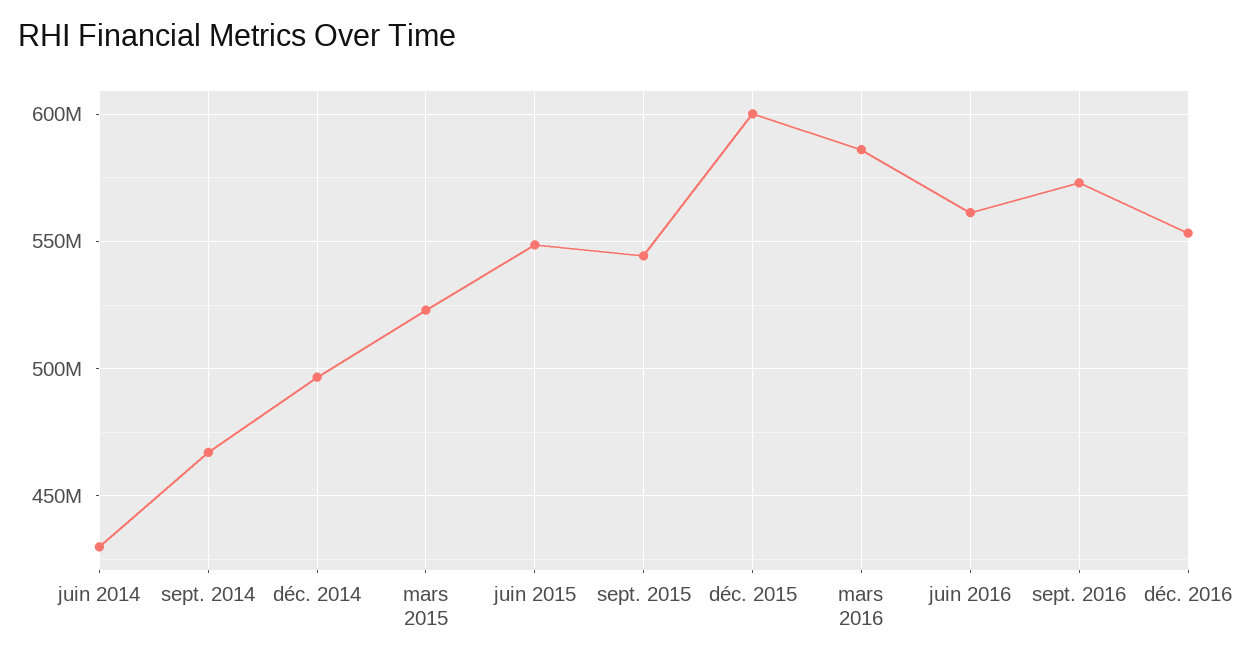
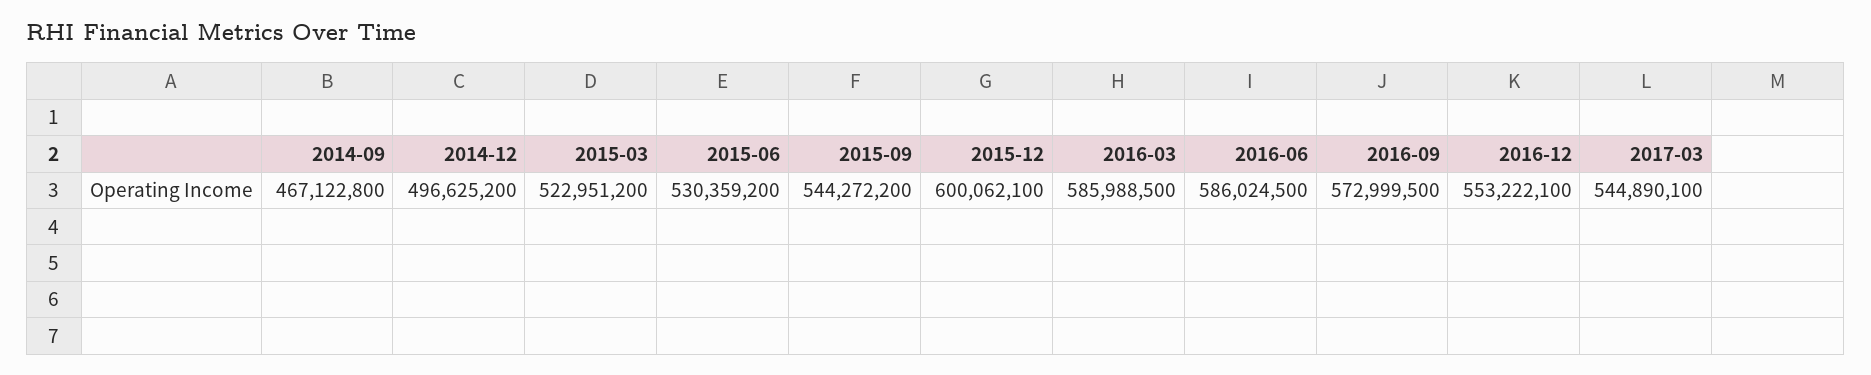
juin 2014: 430000000 -> none
juin 2015: 550000000 -> 530359200
juin 2016: 560000000 -> 586024500
2017-03: none -> 544890100

